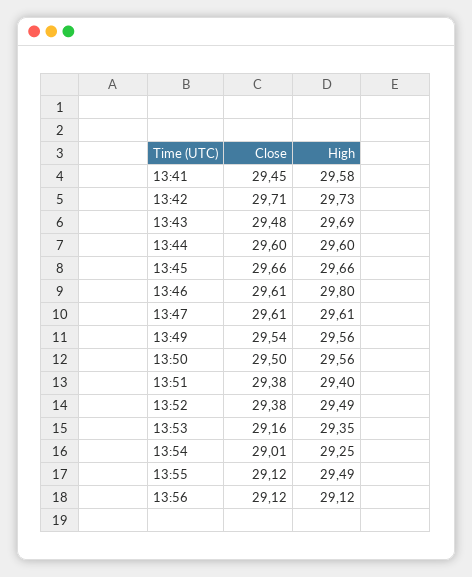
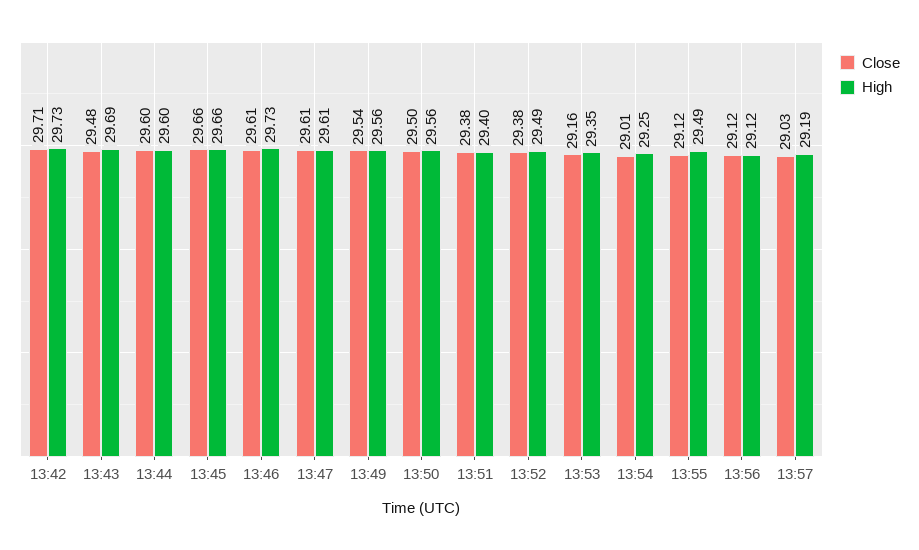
Close, 13:41: 29.45 -> none
High, 13:41: 29.58 -> none
High, 13:46: 29.8 -> 29.73
Close, 13:57: none -> 29.03
High, 13:57: none -> 29.19

